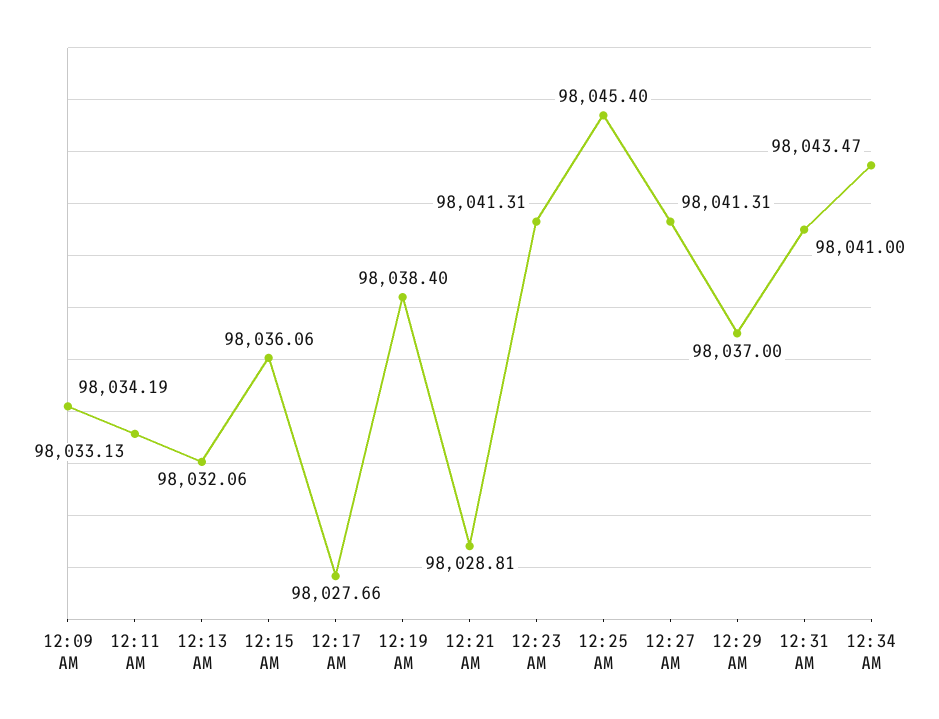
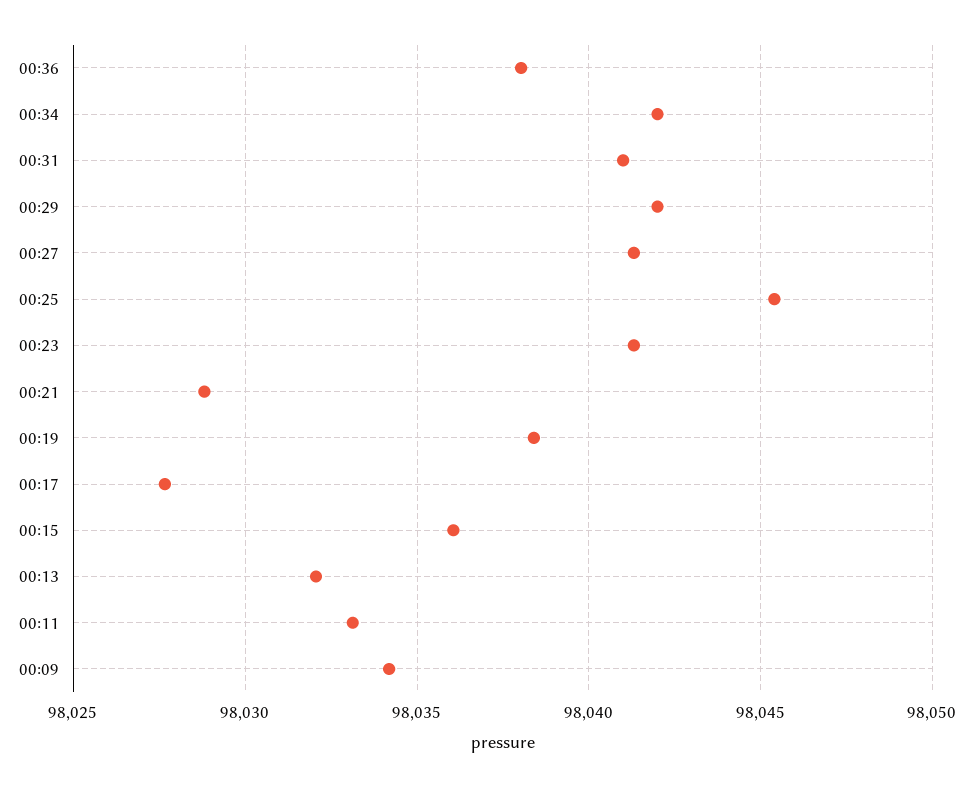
12:29 AM: 98037 -> 98042
12:34 AM: 98043.47 -> 98042
00:36: none -> 98038

